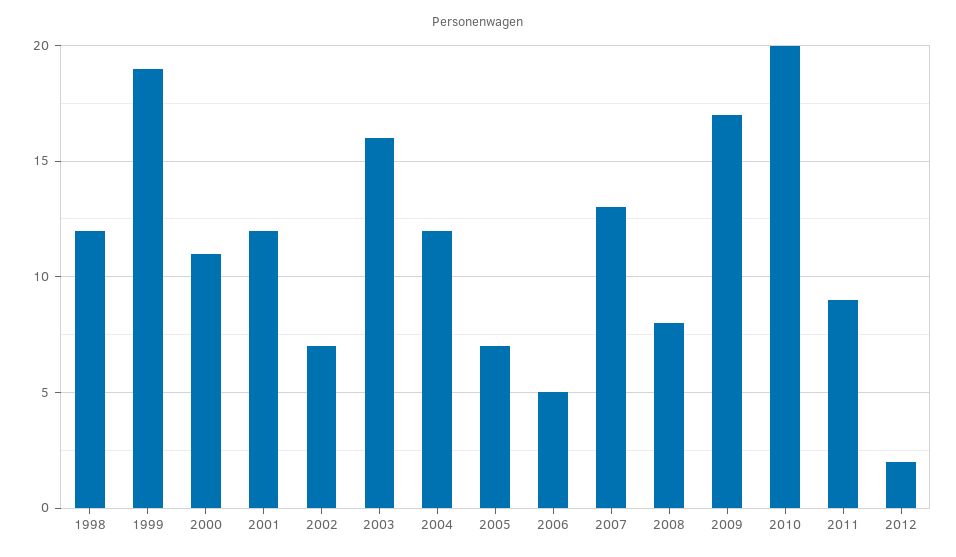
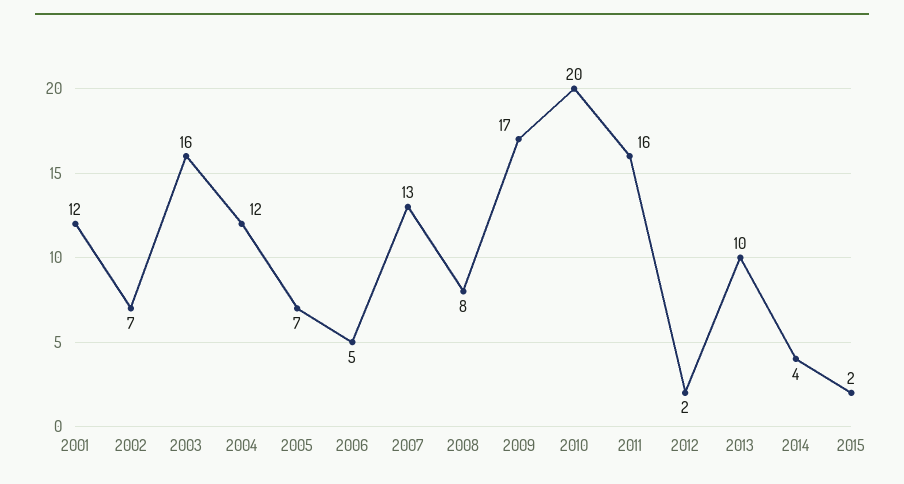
1998: 12 -> none
1999: 19 -> none
2000: 11 -> none
2011: 9 -> 16
2013: none -> 10
2014: none -> 4
2015: none -> 2

